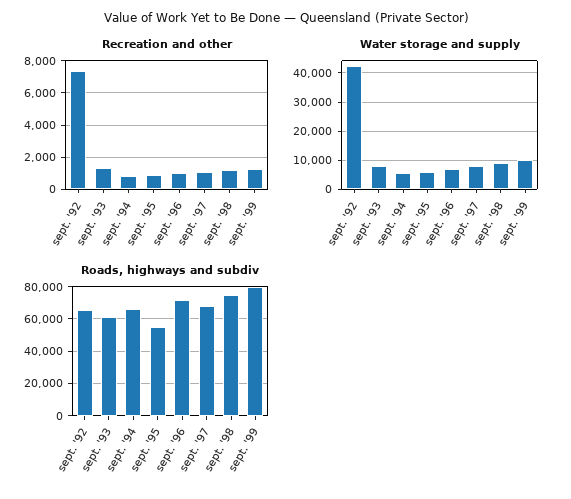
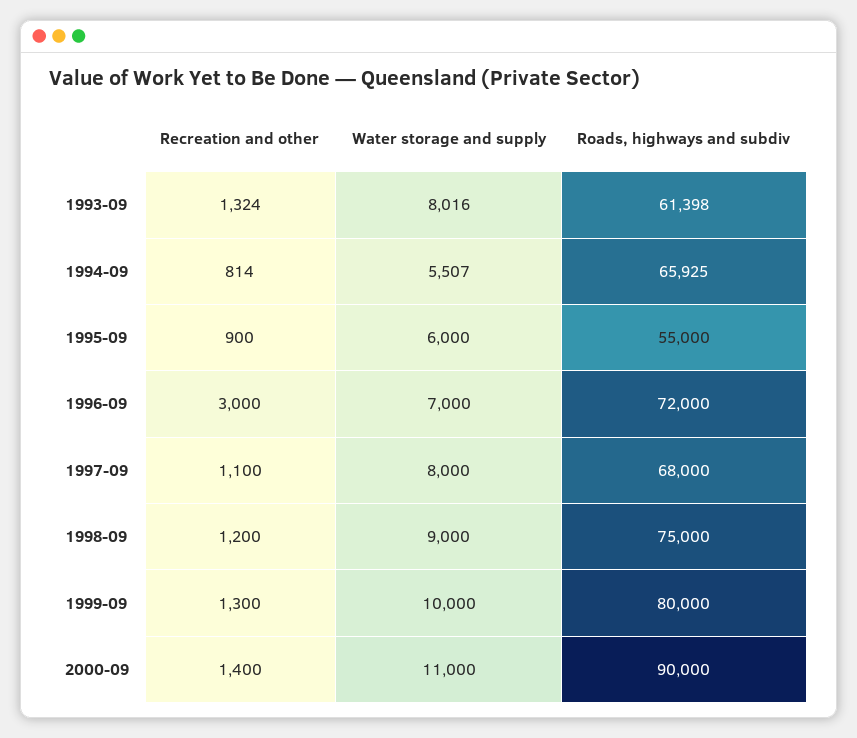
Recreation and other, sept. '92: 7500 -> none
Recreation and other, sept. '96: 1000 -> 3000
Water storage and supply, sept. '92: 42500 -> none
Roads, highways and subdiv, sept. '92: 65000 -> none
Recreation and other, 2000-09: none -> 1400
Water storage and supply, 2000-09: none -> 11000
Roads, highways and subdiv, 2000-09: none -> 90000

